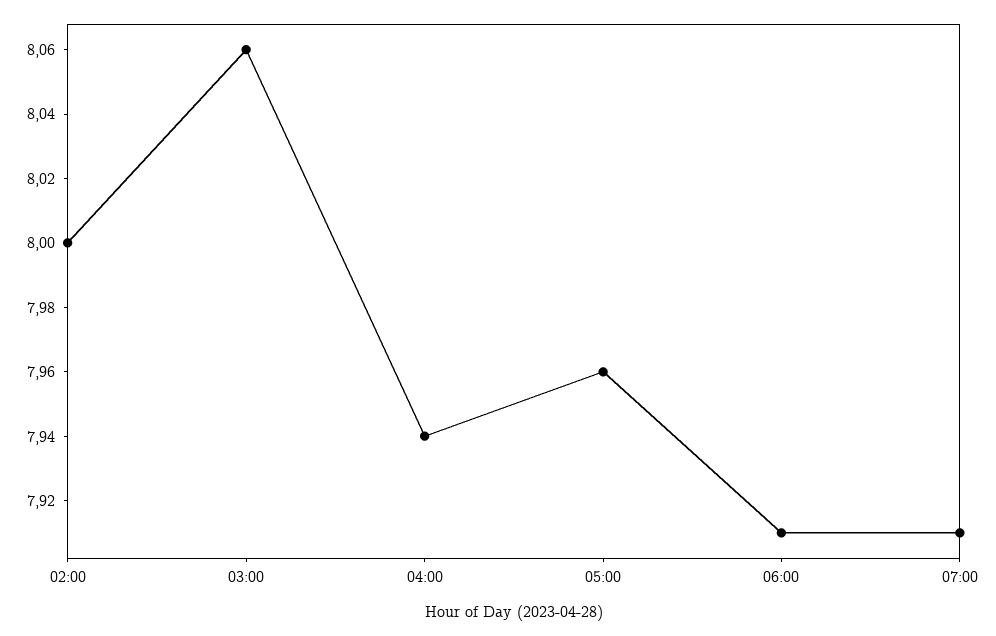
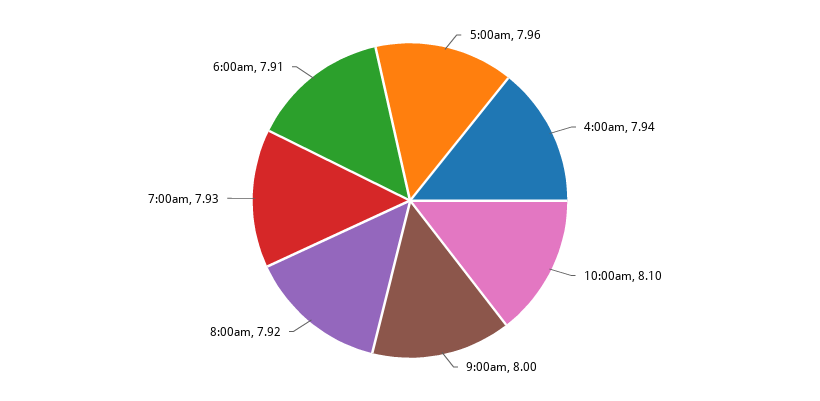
02:00: 8 -> none
03:00: 8.06 -> none
07:00: 7.91 -> 7.93
10:00am: none -> 8.1
9:00am: none -> 8
8:00am: none -> 7.92

